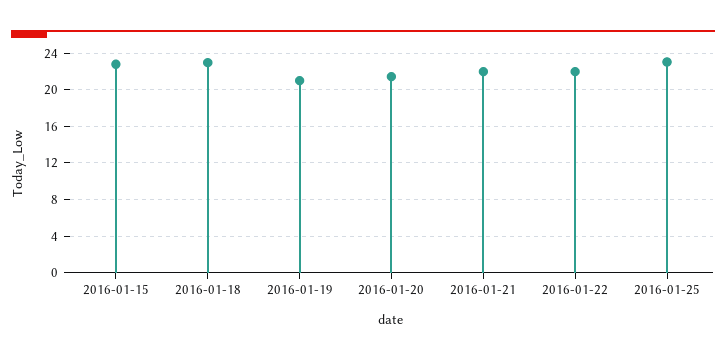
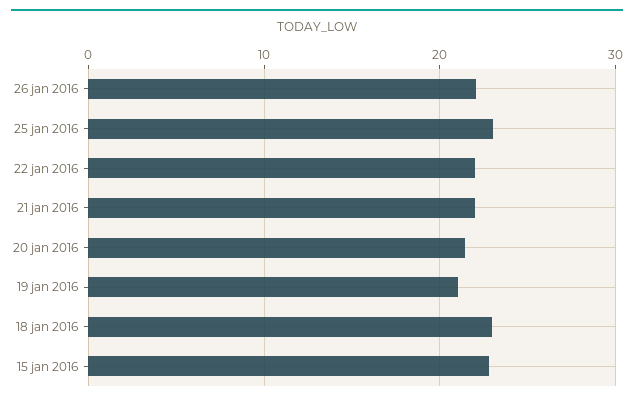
26 jan 2016: none -> 22

